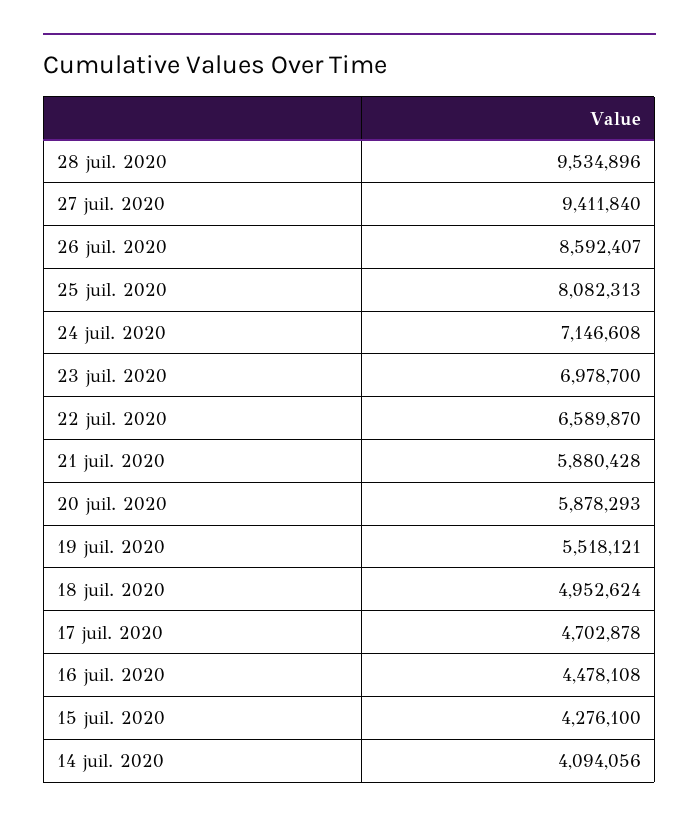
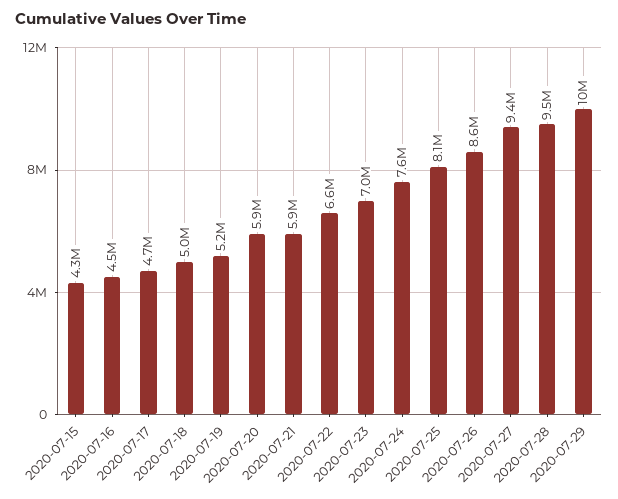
24 juil. 2020: 7146608 -> 7600000
19 juil. 2020: 5518121 -> 5200000
14 juil. 2020: 4094056 -> none
2020-07-29: none -> 10000000

